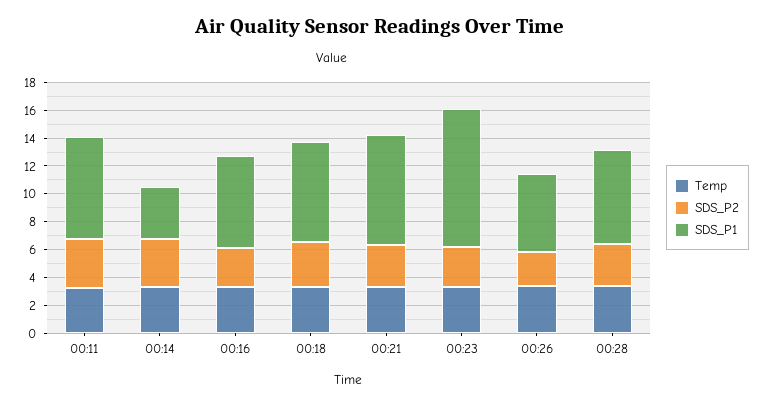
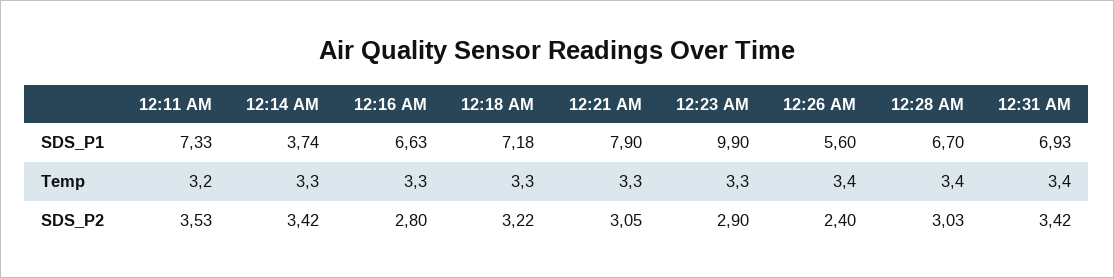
SDS_P1, 12:31 AM: none -> 6.93
Temp, 12:31 AM: none -> 3.4
SDS_P2, 12:31 AM: none -> 3.42

